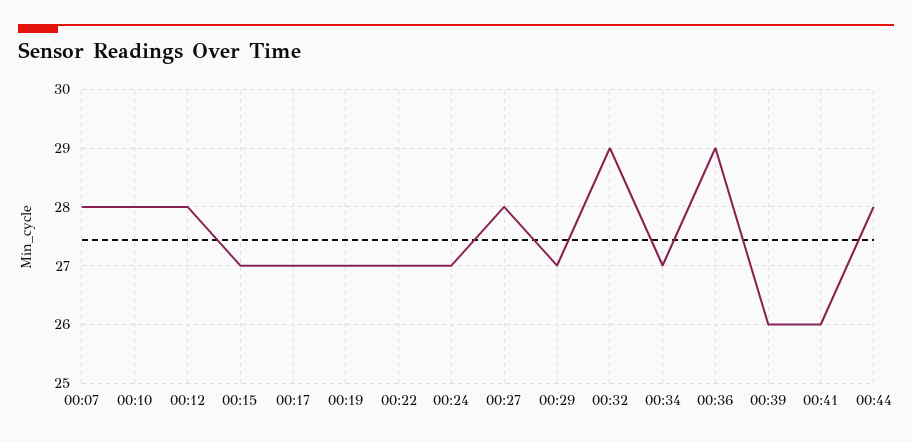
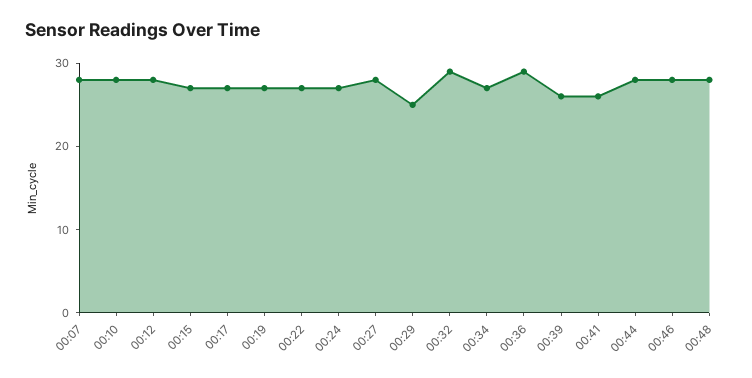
00:29: 27 -> 25
00:46: none -> 28
00:48: none -> 28

